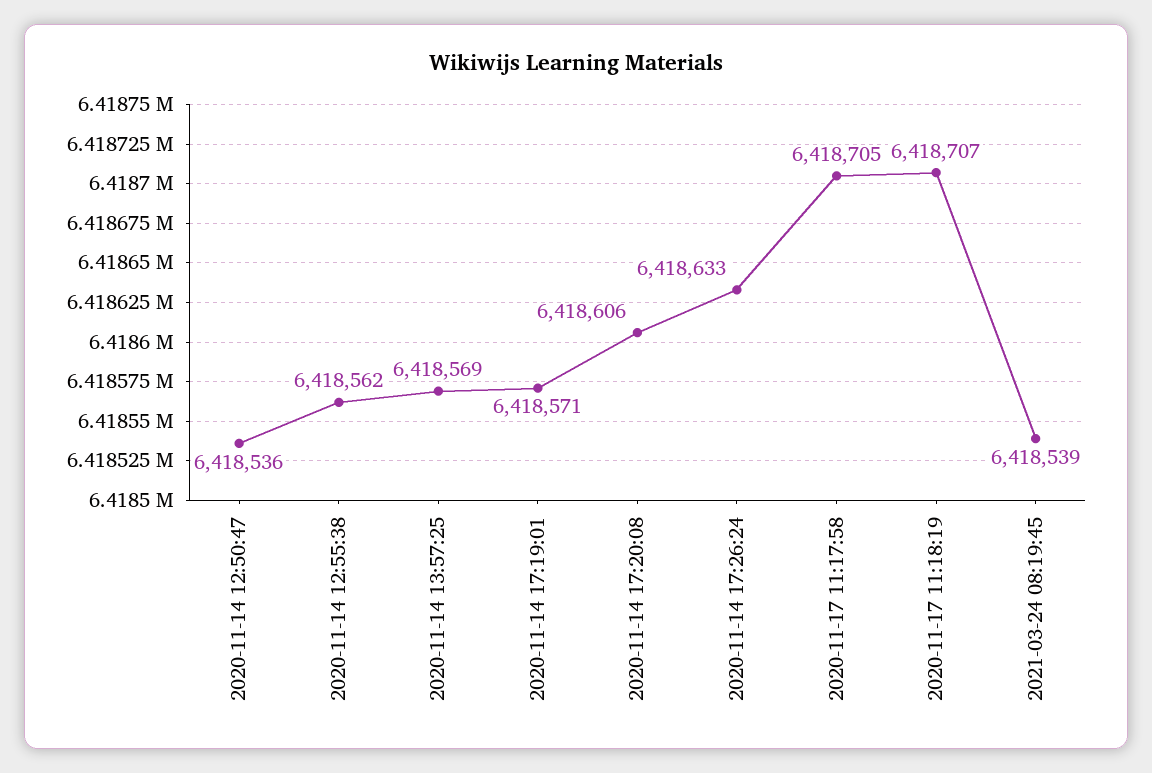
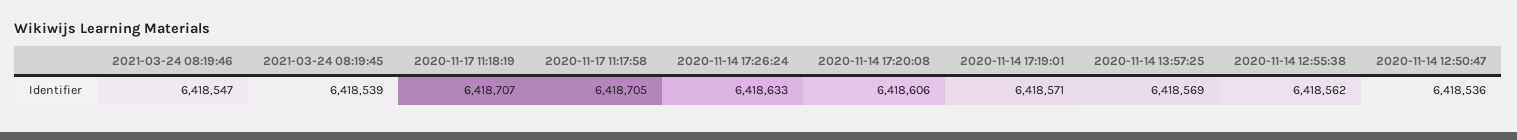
2021-03-24 08:19:46: none -> 6418547

